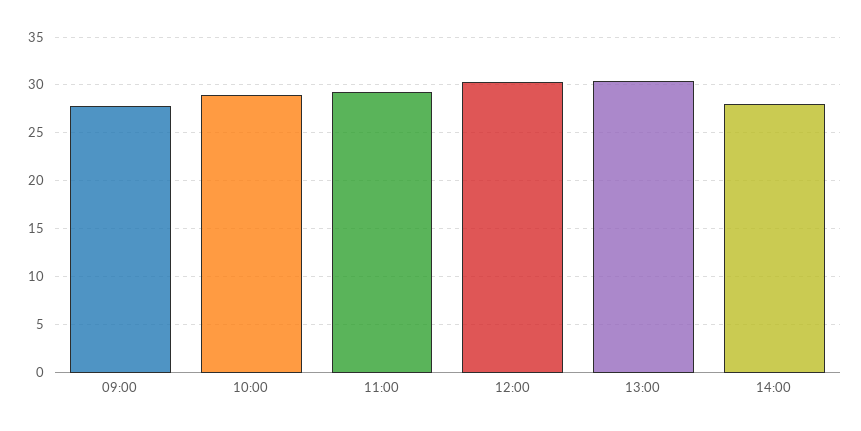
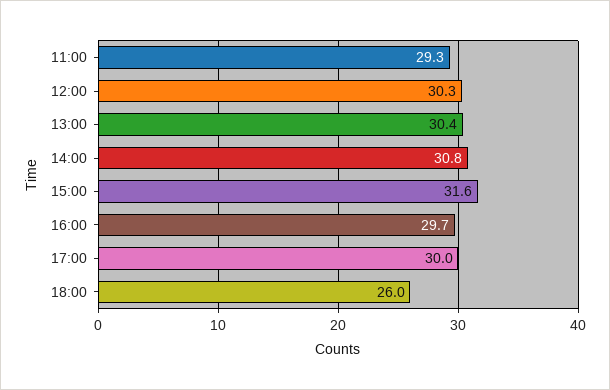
09:00: 28 -> none
10:00: 29 -> none
14:00: 28 -> 30.8
15:00: none -> 31.6
16:00: none -> 29.7
17:00: none -> 30
18:00: none -> 26

